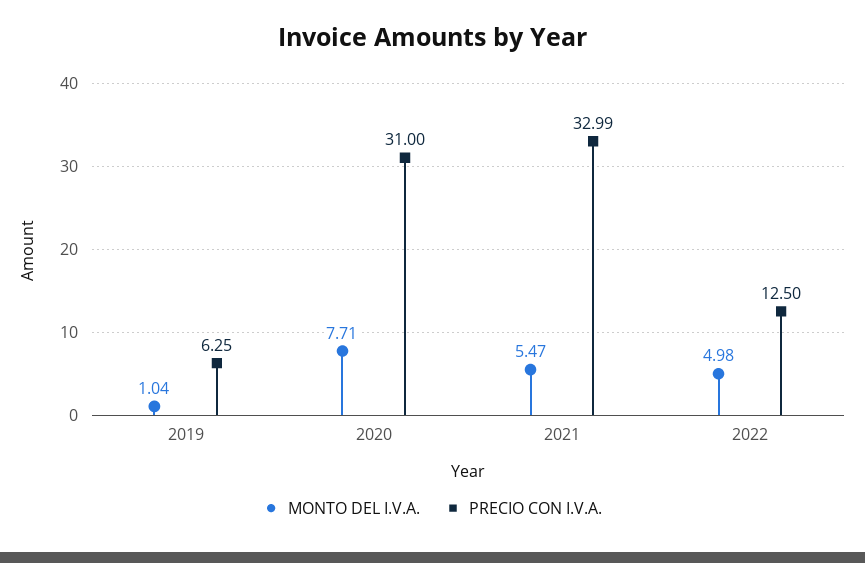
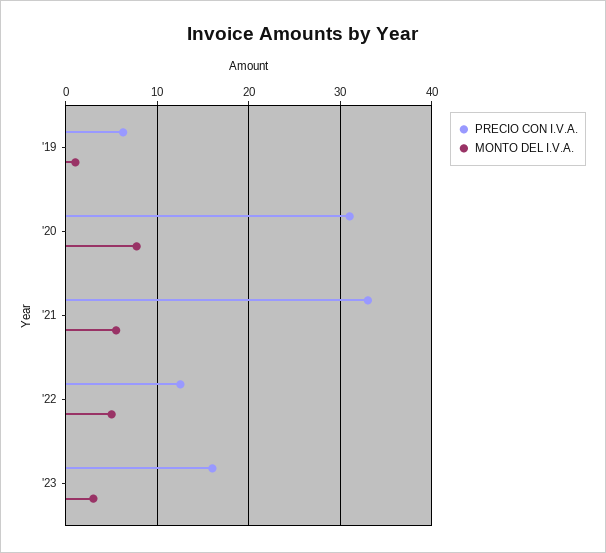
PRECIO CON I.V.A., '23: none -> 16
MONTO DEL I.V.A., '23: none -> 3

